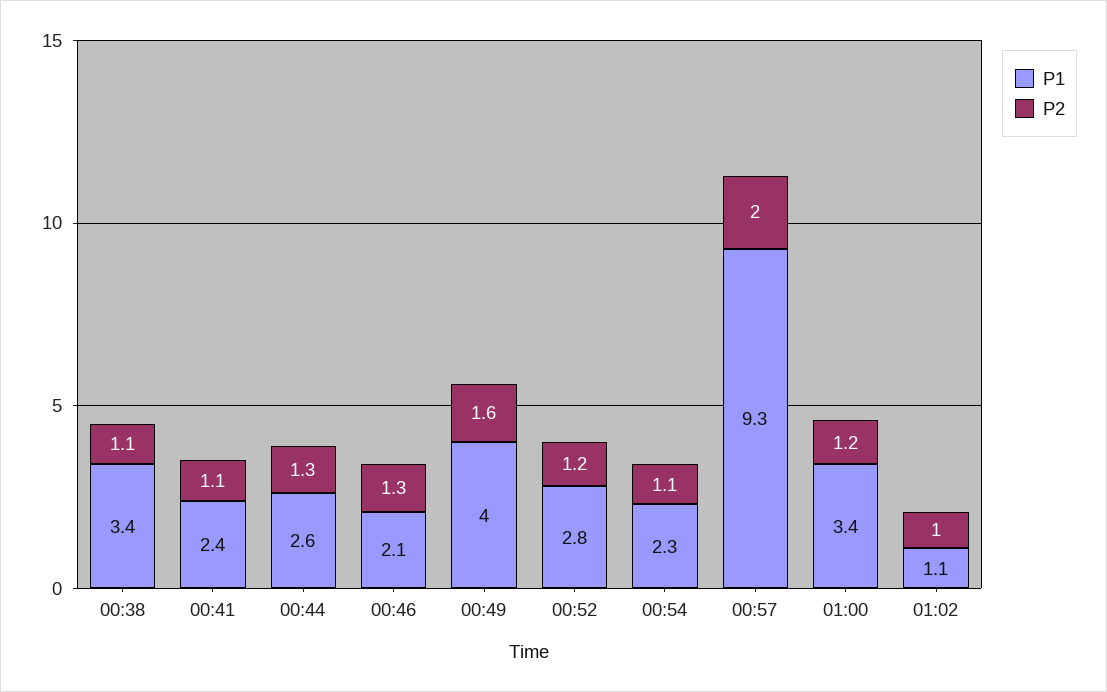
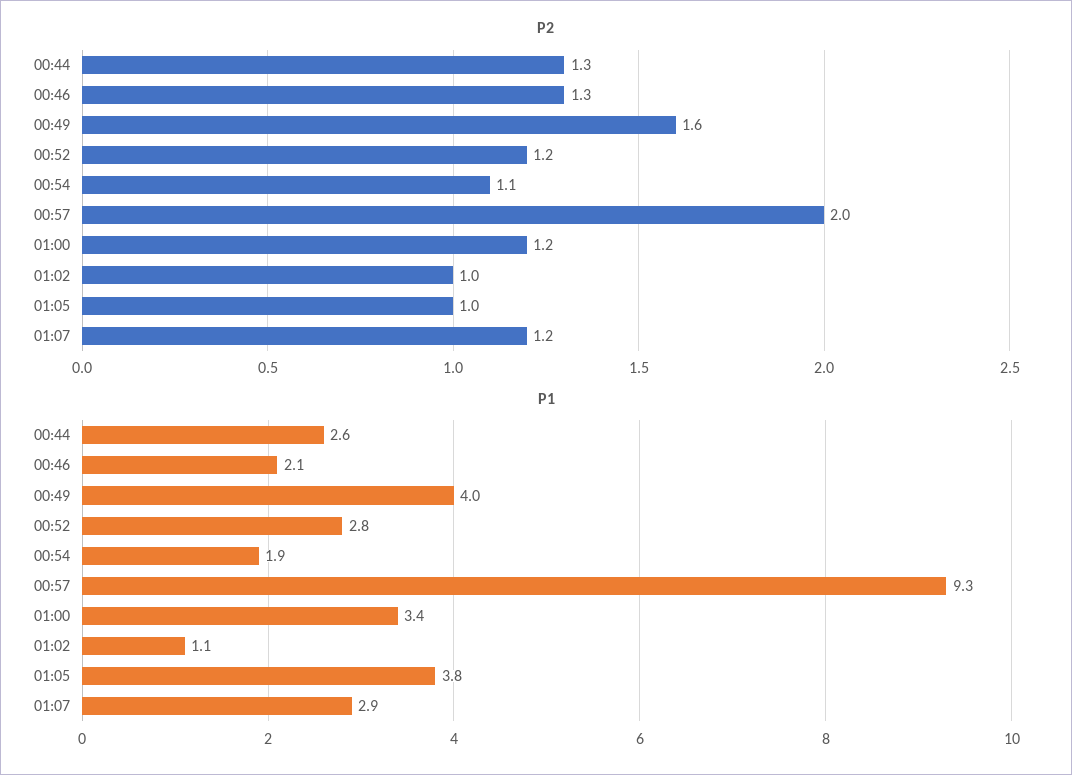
P1, 00:38: 3.4 -> none
P2, 00:38: 1.1 -> none
P1, 00:41: 2.4 -> none
P2, 00:41: 1.1 -> none
P1, 00:54: 2.3 -> 1.9
P2, 01:05: none -> 1
P2, 01:07: none -> 1.2
P1, 01:05: none -> 3.8
P1, 01:07: none -> 2.9

